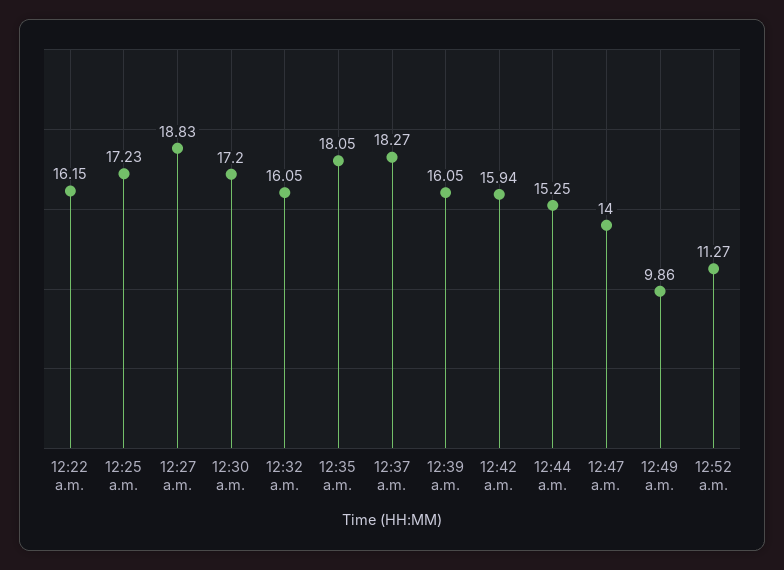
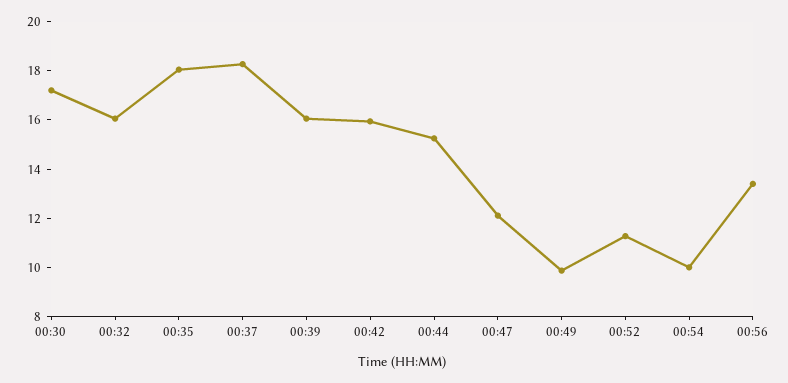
12:22 a.m.: 16.15 -> none
12:25 a.m.: 17.23 -> none
12:27 a.m.: 18.83 -> none
12:47 a.m.: 14 -> 12
00:54: none -> 10
00:56: none -> 13.5

